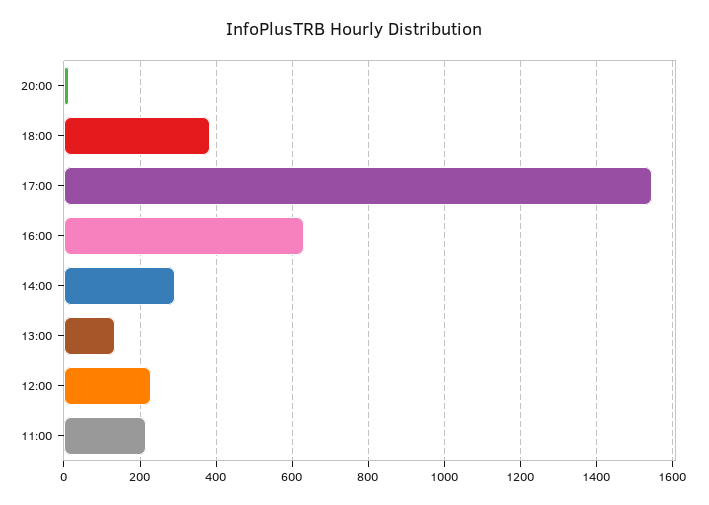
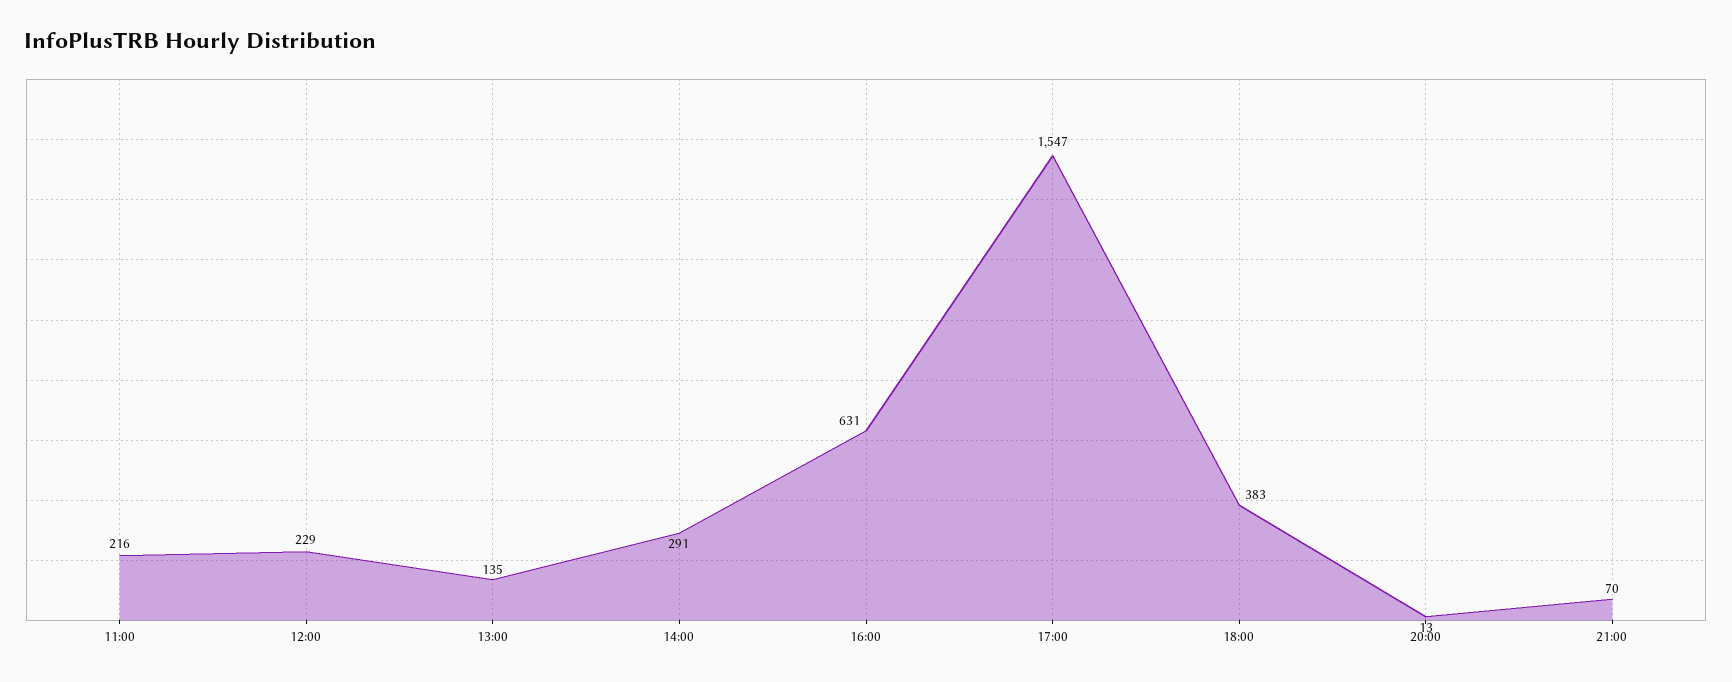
21:00: none -> 70

